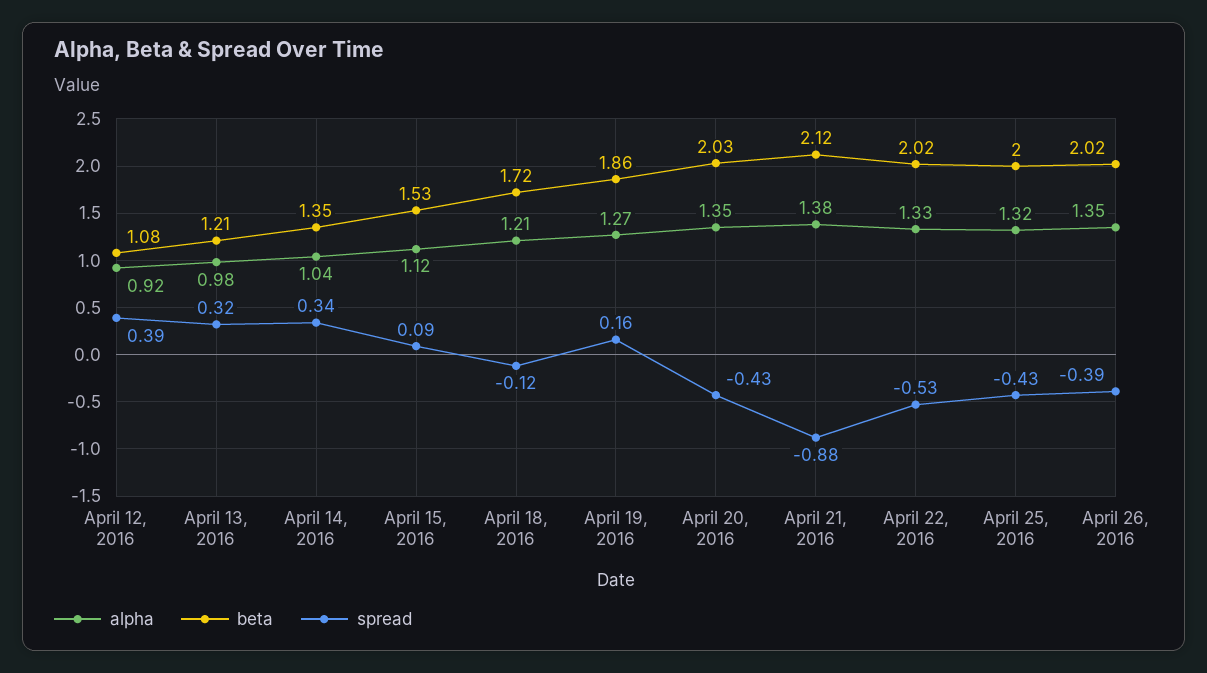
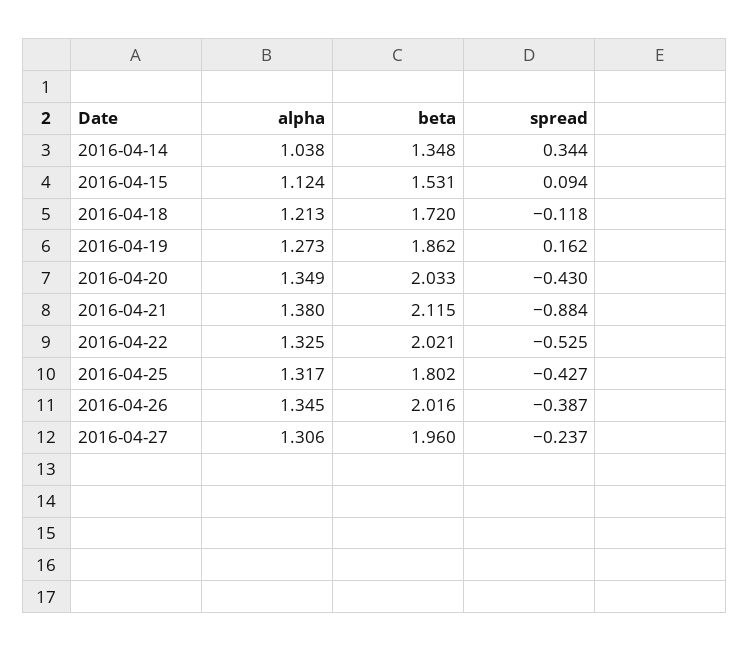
alpha, April 12, 2016: 0.92 -> none
beta, April 12, 2016: 1.08 -> none
spread, April 12, 2016: 0.39 -> none
alpha, April 13, 2016: 0.98 -> none
beta, April 13, 2016: 1.21 -> none
spread, April 13, 2016: 0.32 -> none
beta, April 25, 2016: 2 -> 1.802
alpha, 2016-04-27: none -> 1.306
beta, 2016-04-27: none -> 1.96
spread, 2016-04-27: none -> -0.237

